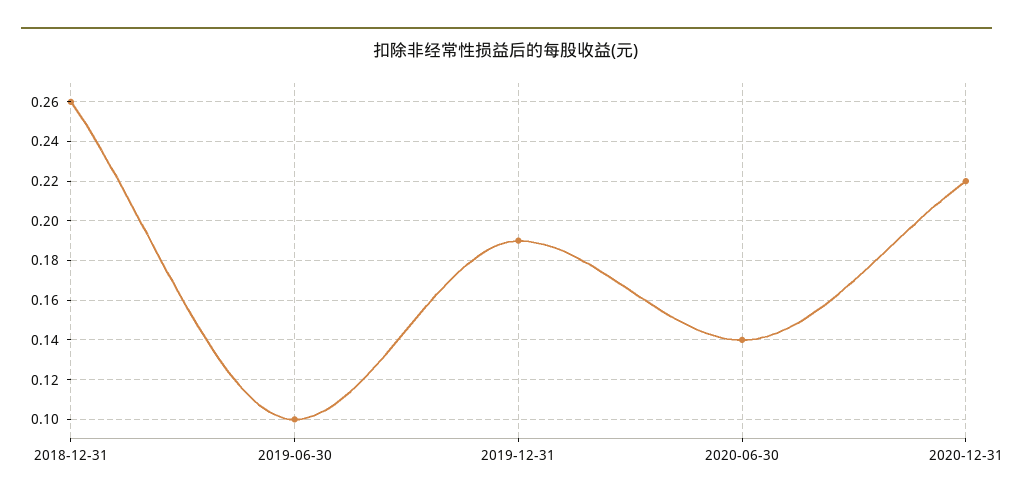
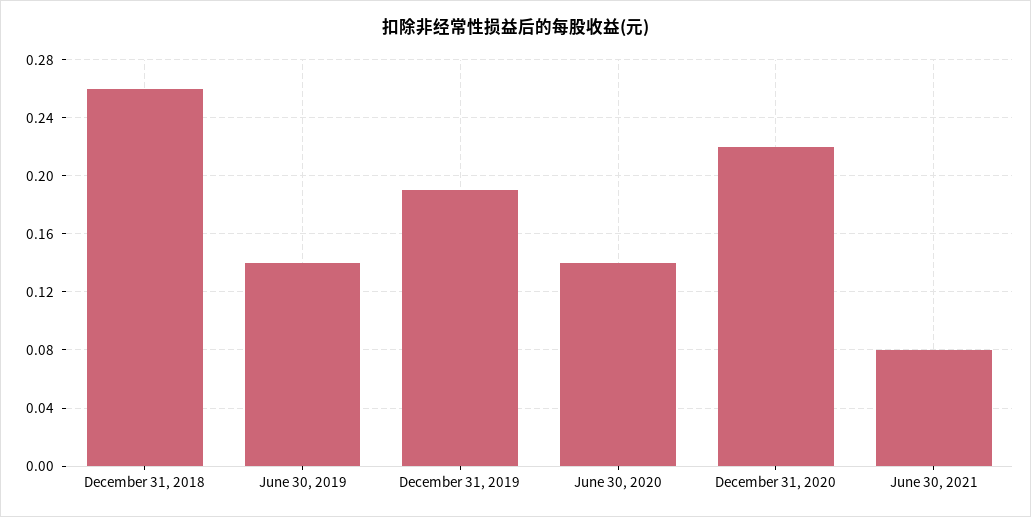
2019-06-30: 0.1 -> 0.14
June 30, 2021: none -> 0.08

